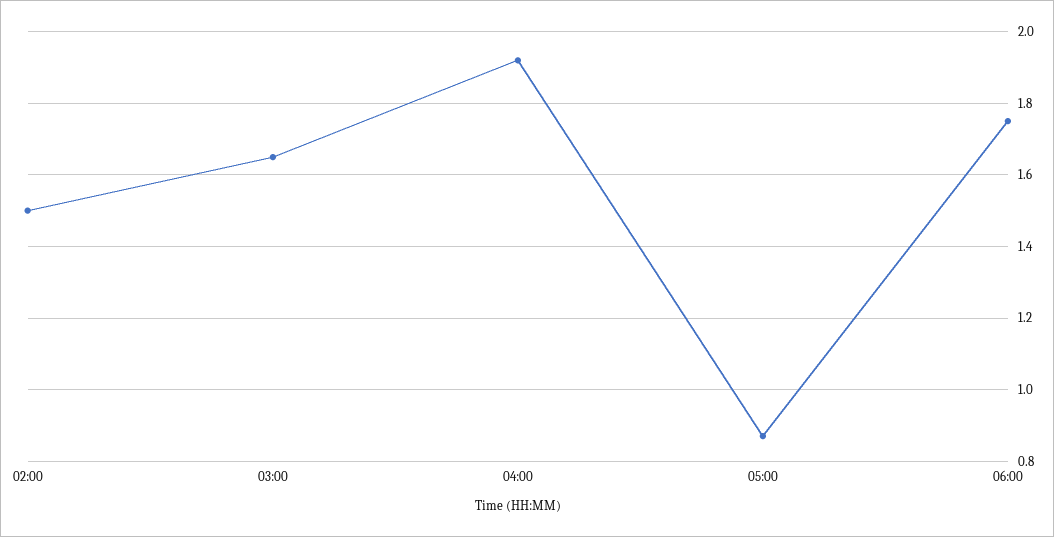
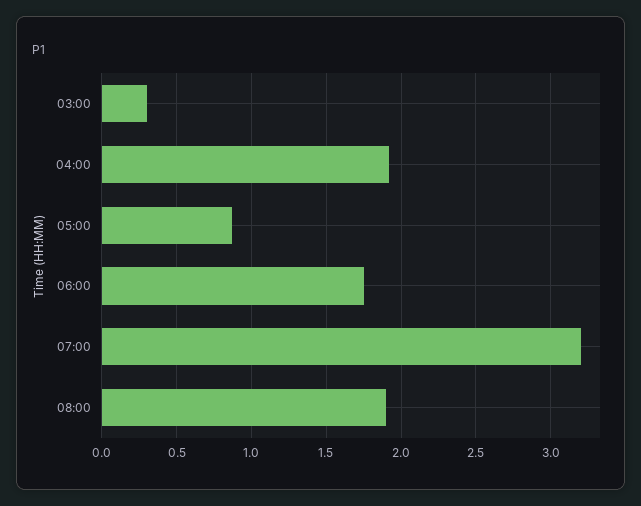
02:00: 1.5 -> none
03:00: 1.65 -> 0.3
07:00: none -> 3.2
08:00: none -> 1.9

